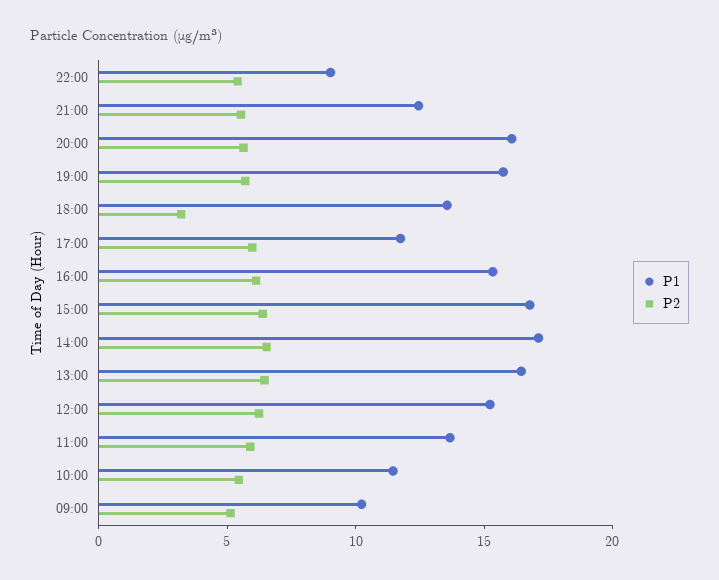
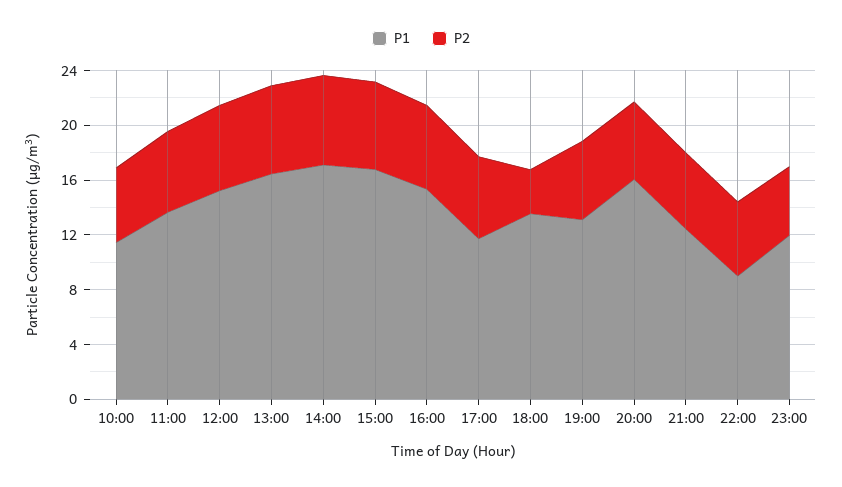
P1, 19:00: 16 -> 13
P1, 09:00: 10 -> none
P2, 09:00: 5 -> none
P1, 23:00: none -> 12
P2, 23:00: none -> 5

